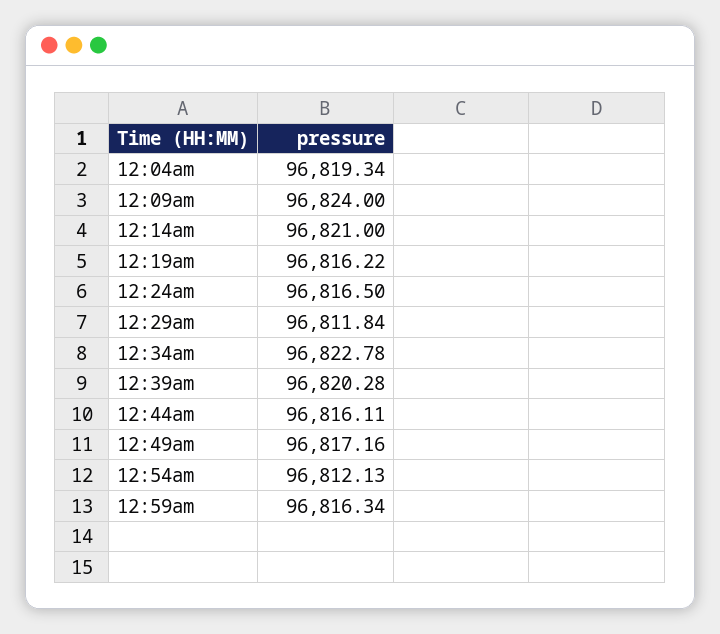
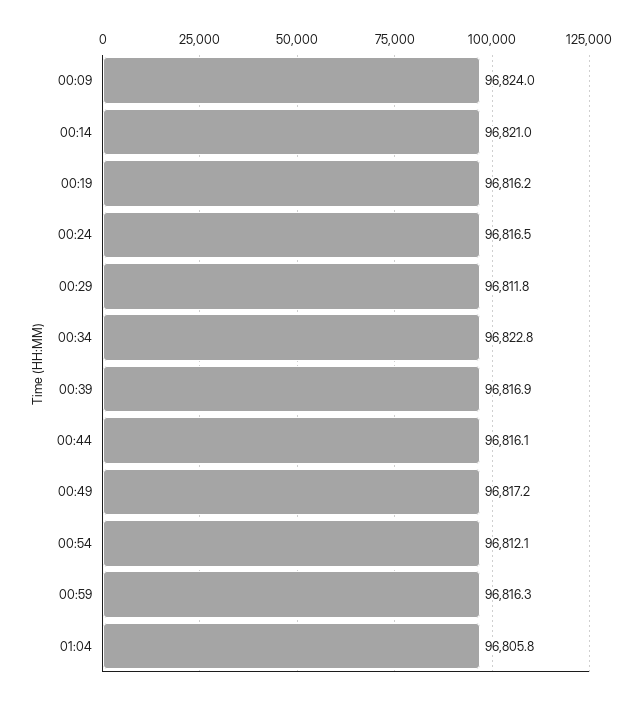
12:04am: 96819.34 -> none
12:39am: 96820.28 -> 96816.9
01:04: none -> 96805.8

